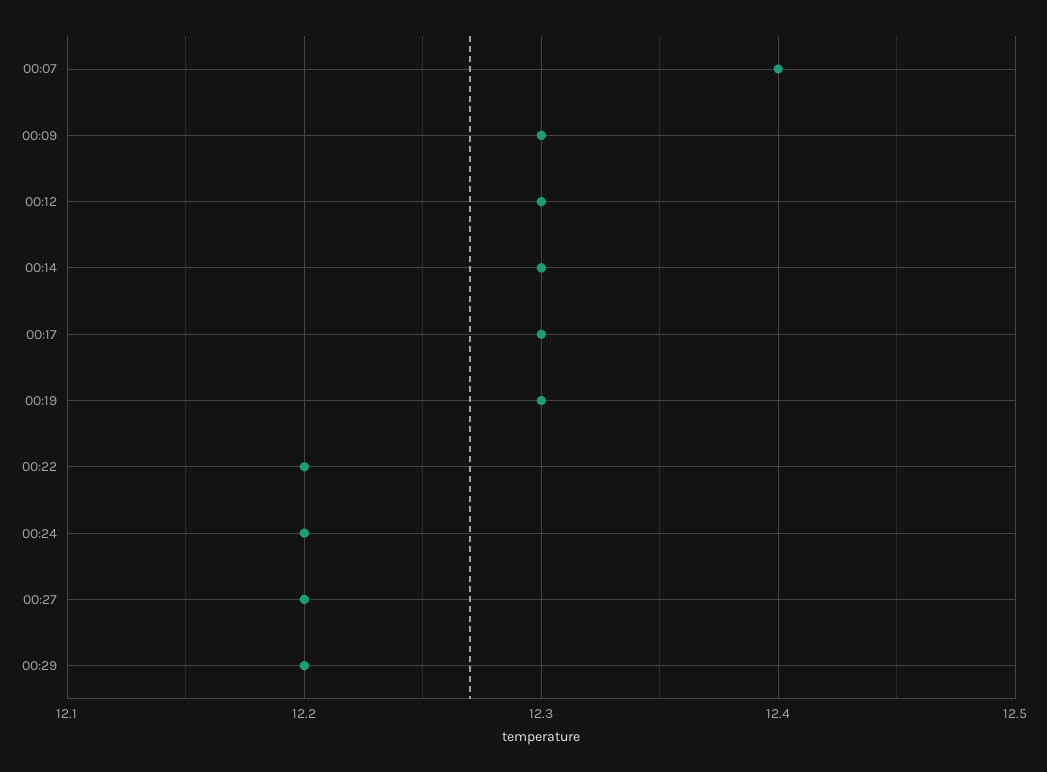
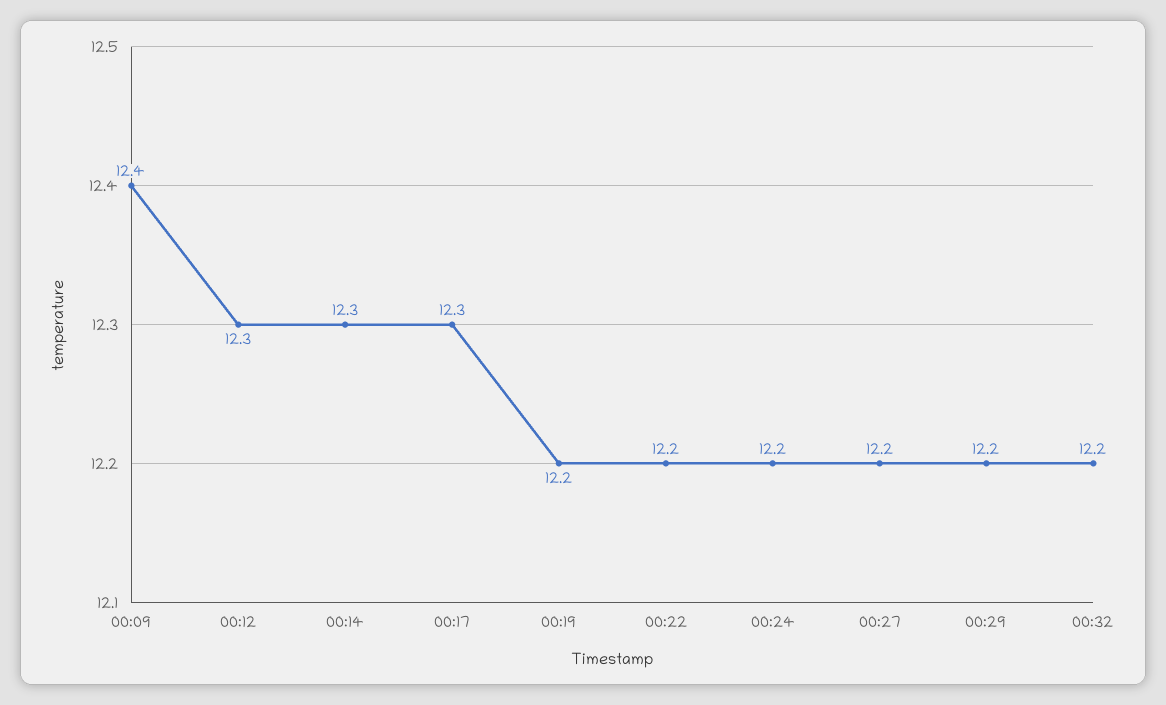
00:07: 12.4 -> none
00:09: 12.3 -> 12.4
00:19: 12.3 -> 12.2
00:32: none -> 12.2

